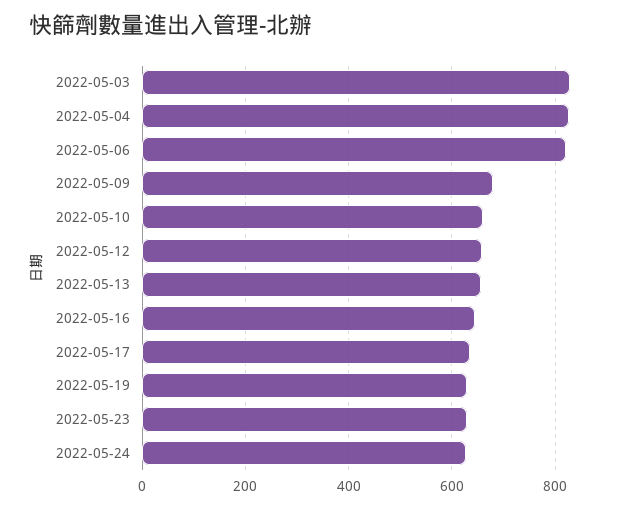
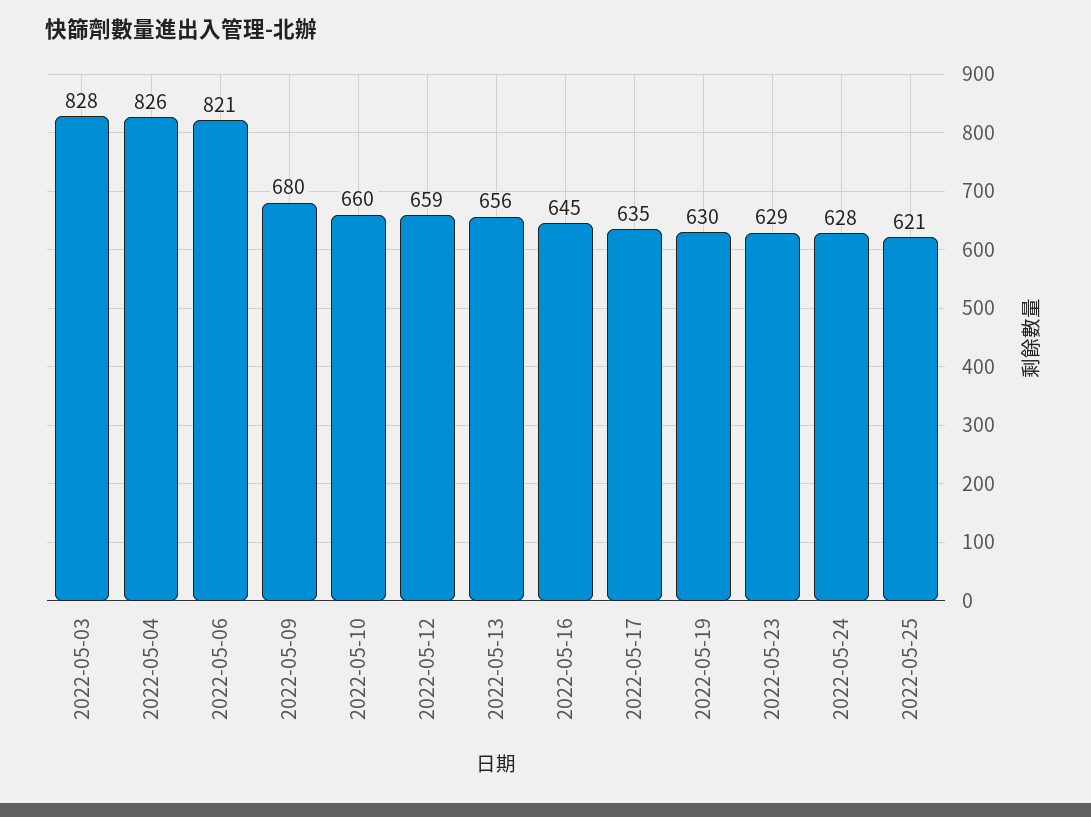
2022-05-25: none -> 621

